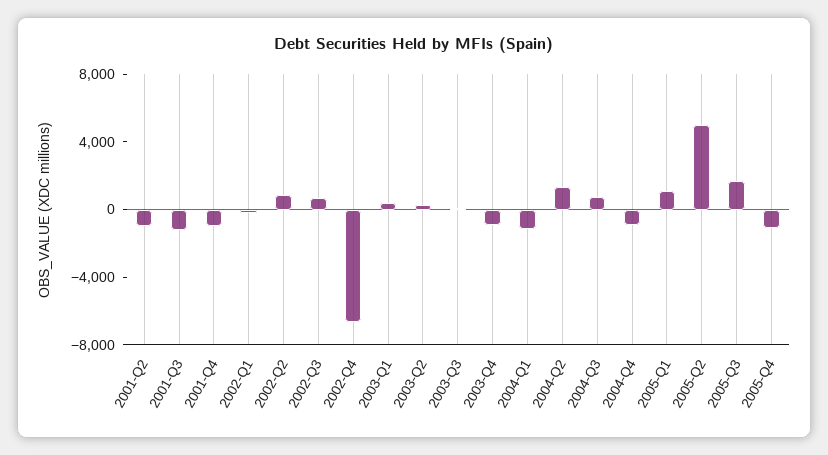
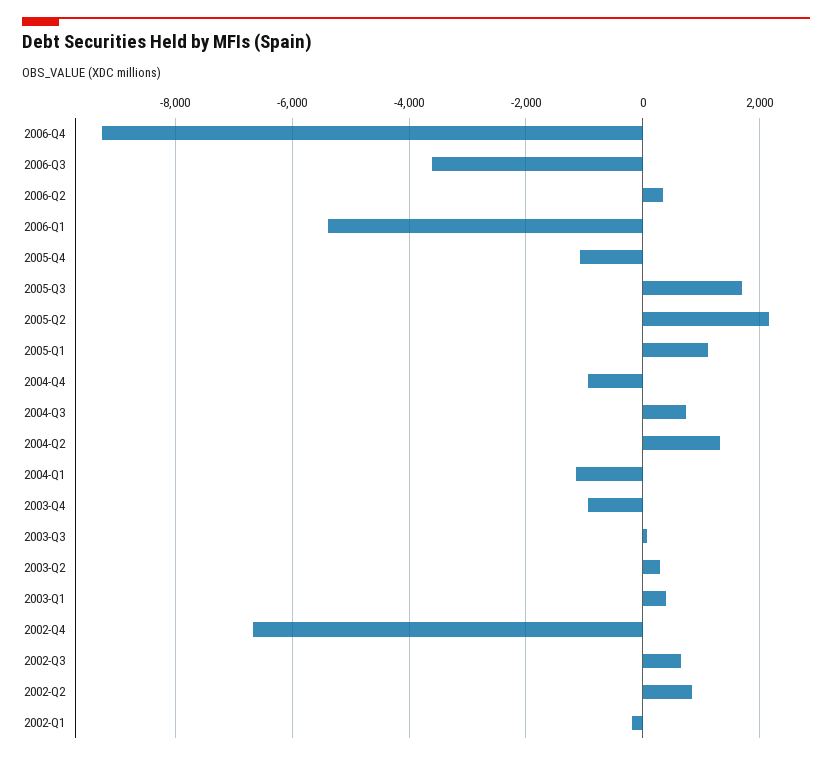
2001-Q2: -1000 -> none
2001-Q3: -1000 -> none
2001-Q4: -1000 -> none
2005-Q2: 5000 -> 2200
2006-Q4: none -> -9200
2006-Q3: none -> -3600
2006-Q2: none -> 400
2006-Q1: none -> -5400

